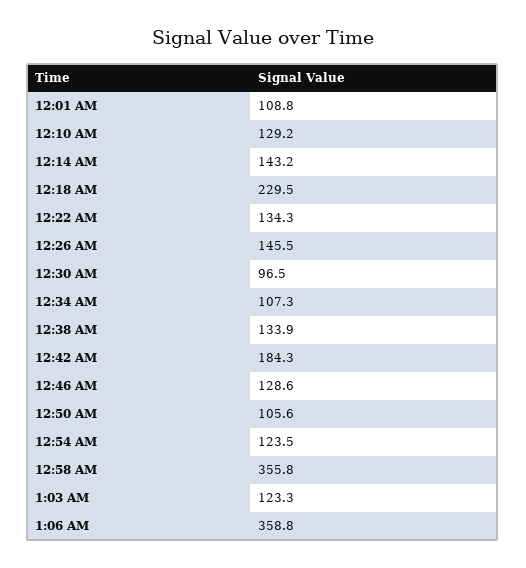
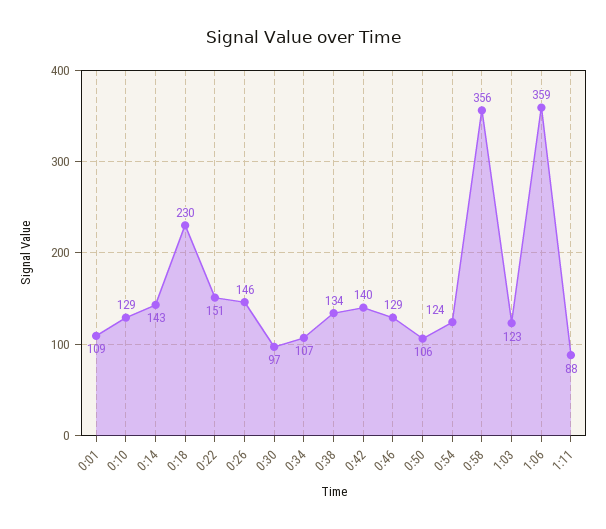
12:22 AM: 134.3 -> 151
12:42 AM: 184.3 -> 140
1:11: none -> 88

